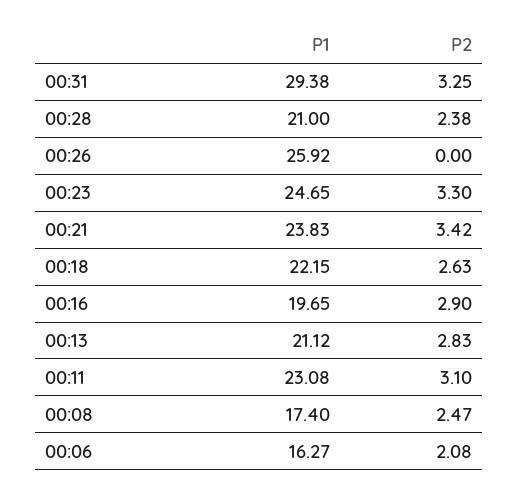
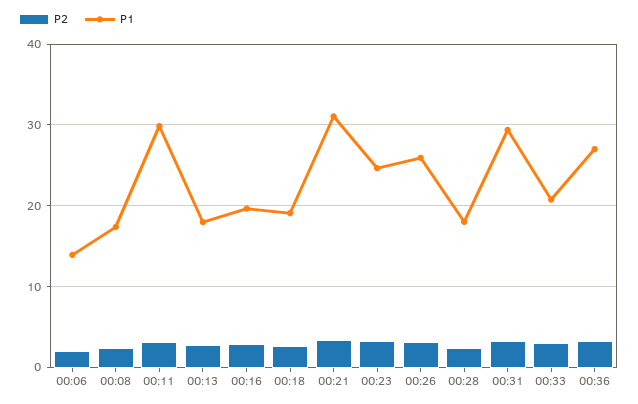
P1, 00:28: 21 -> 18
P2, 00:26: 0 -> 3
P1, 00:21: 23.83 -> 31
P1, 00:18: 22.15 -> 19
P1, 00:13: 21.12 -> 18
P1, 00:11: 23.08 -> 30
P1, 00:06: 16.27 -> 14
P2, 00:33: none -> 3
P1, 00:33: none -> 21
P2, 00:36: none -> 3
P1, 00:36: none -> 27

